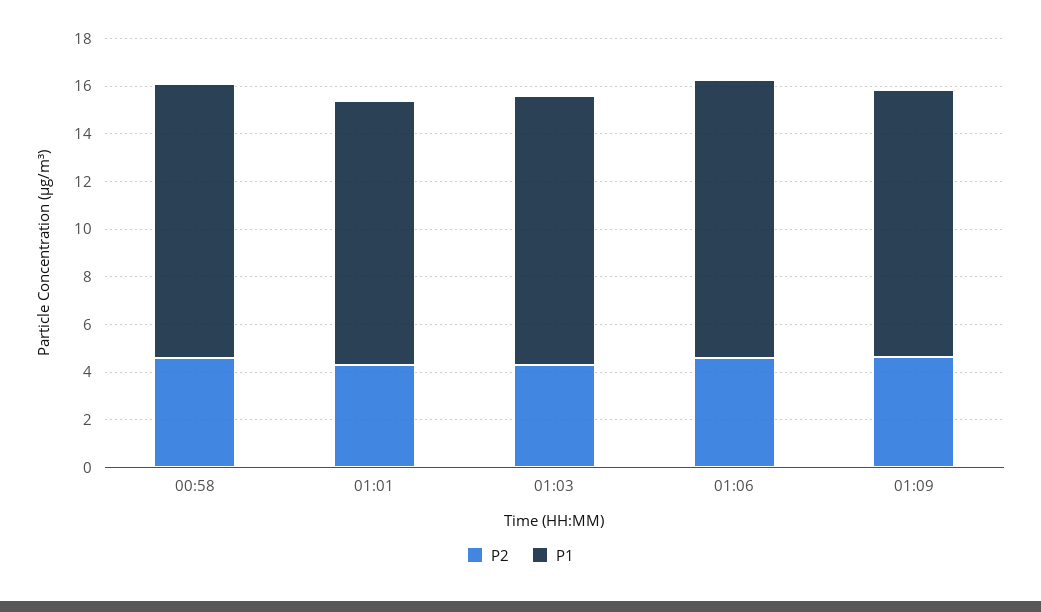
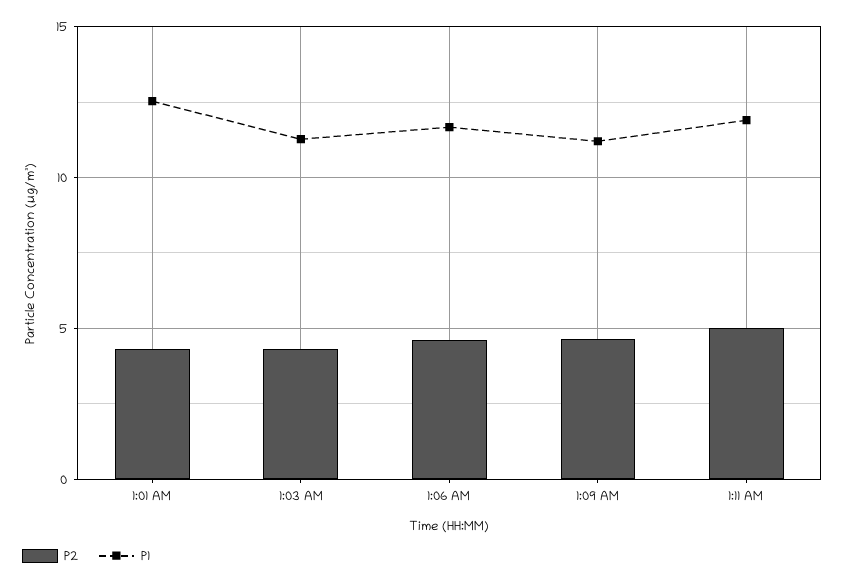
P2, 00:58: 4.5 -> none
P1, 00:58: 11.5 -> none
P1, 01:01: 11 -> 12.5
P2, 1:11 AM: none -> 5
P1, 1:11 AM: none -> 12

